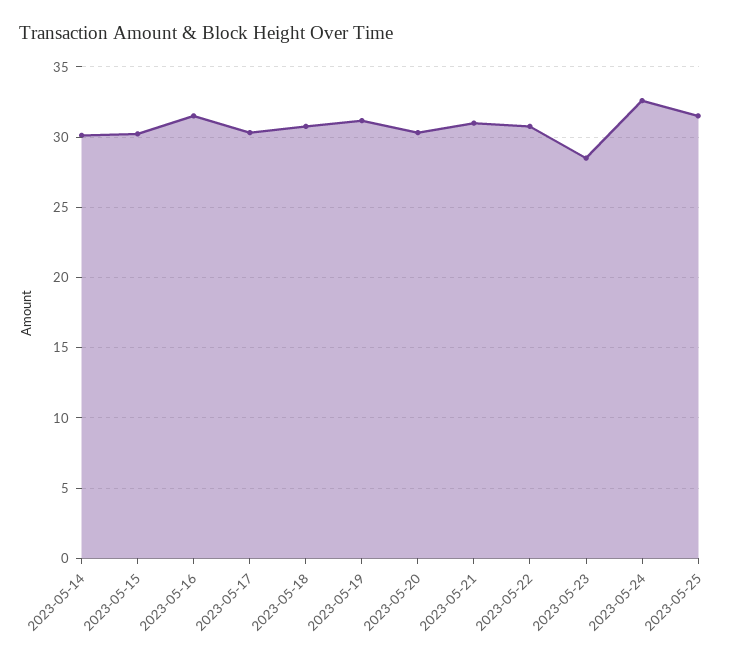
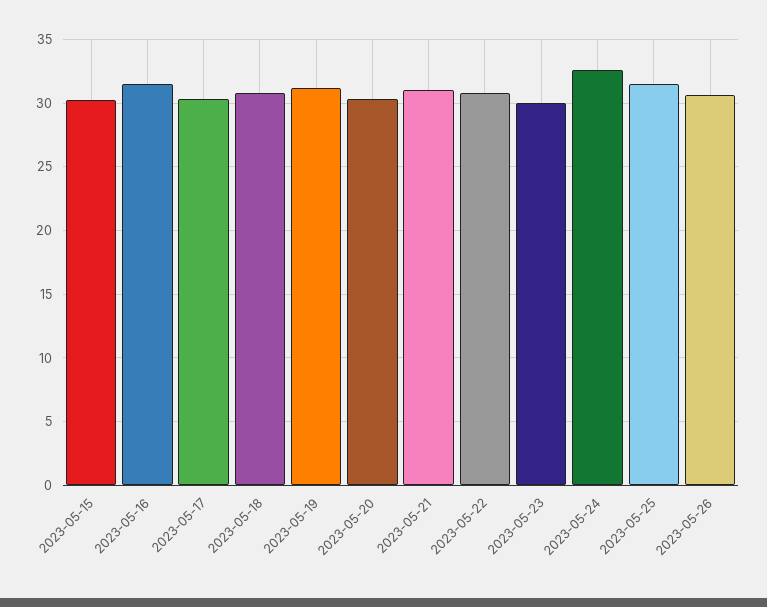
2023-05-14: 30 -> none
2023-05-23: 28.5 -> 30
2023-05-26: none -> 30.5

